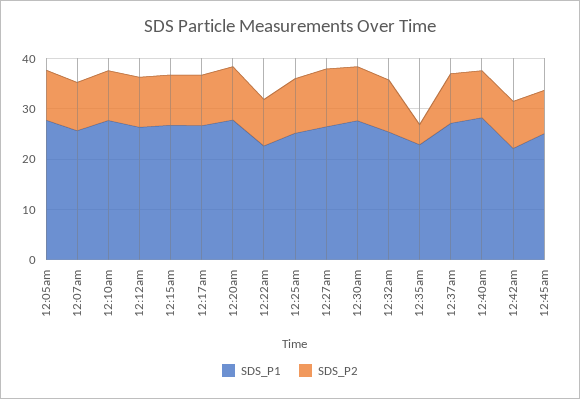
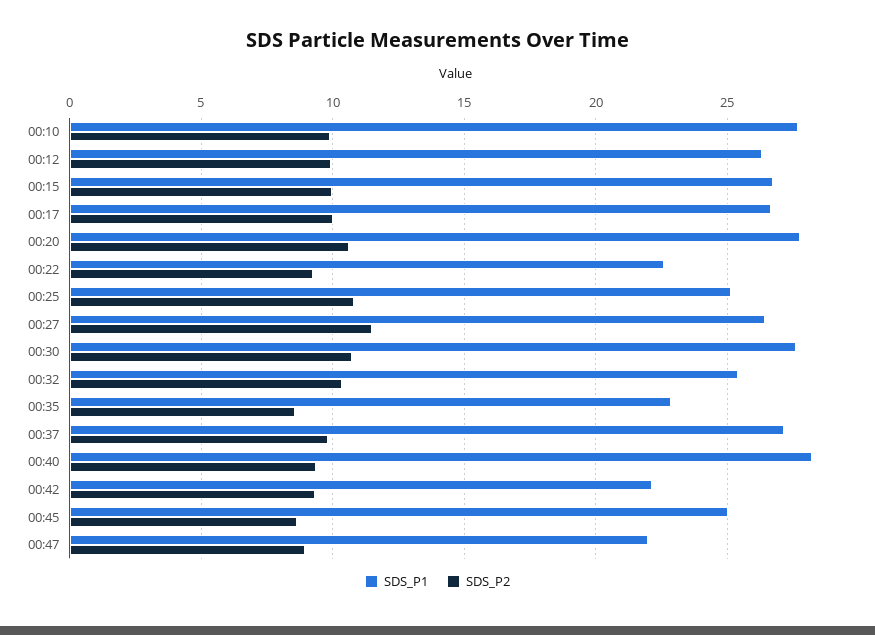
SDS_P1, 12:05am: 28 -> none
SDS_P2, 12:05am: 10 -> none
SDS_P1, 12:07am: 26 -> none
SDS_P2, 12:07am: 10 -> none
SDS_P2, 12:35am: 4 -> 8.5
SDS_P1, 00:47: none -> 22
SDS_P2, 00:47: none -> 9

